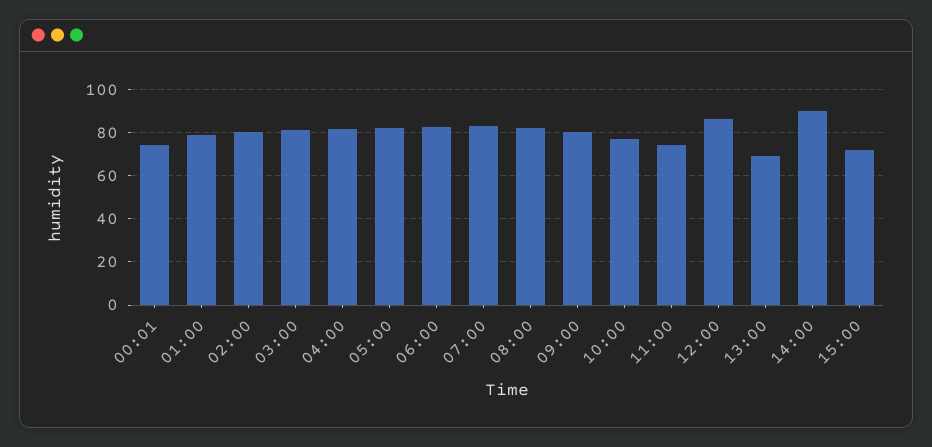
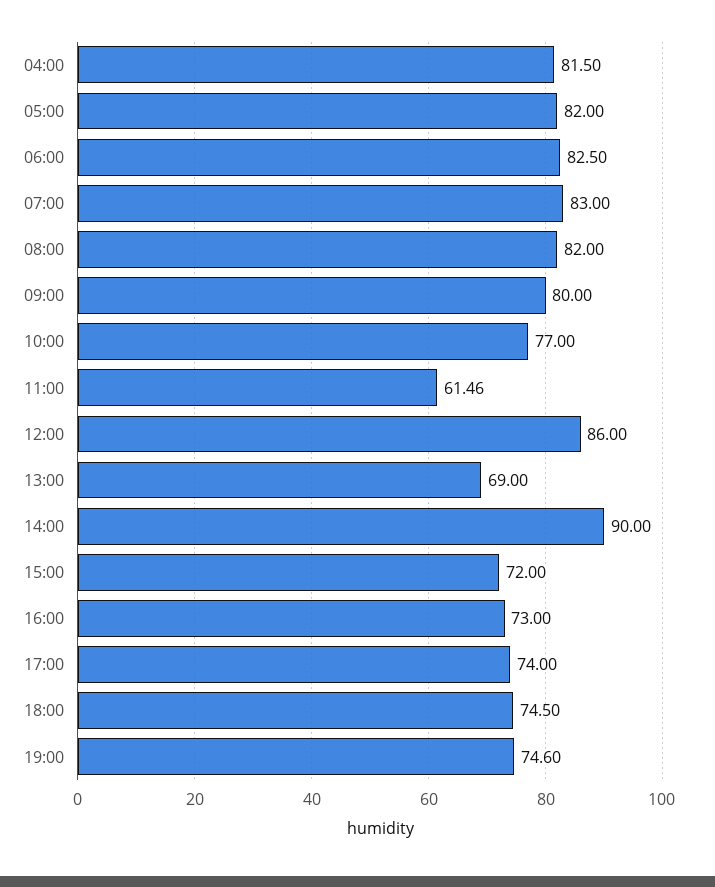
00:01: 75 -> none
01:00: 80 -> none
02:00: 80 -> none
03:00: 80 -> none
11:00: 75 -> 61.46
16:00: none -> 73
17:00: none -> 74
18:00: none -> 74.5
19:00: none -> 74.6

